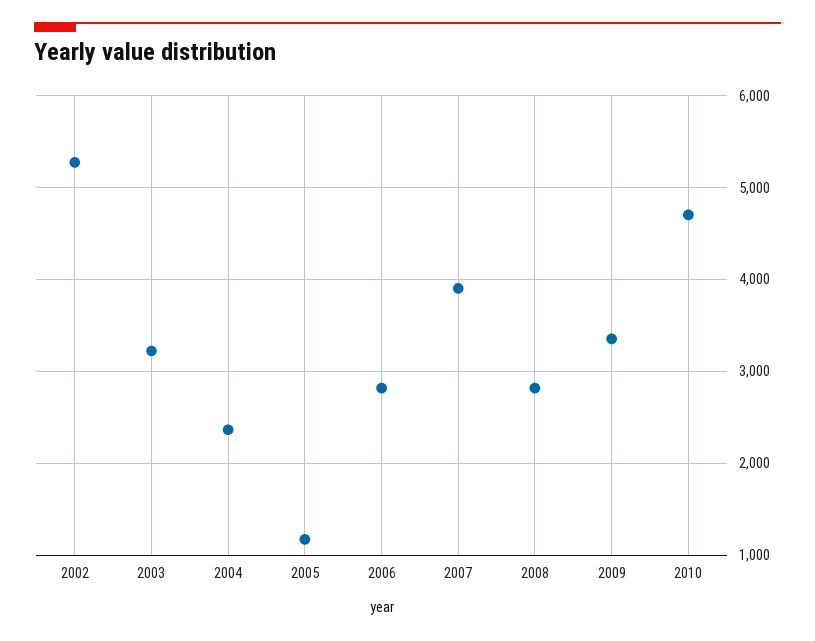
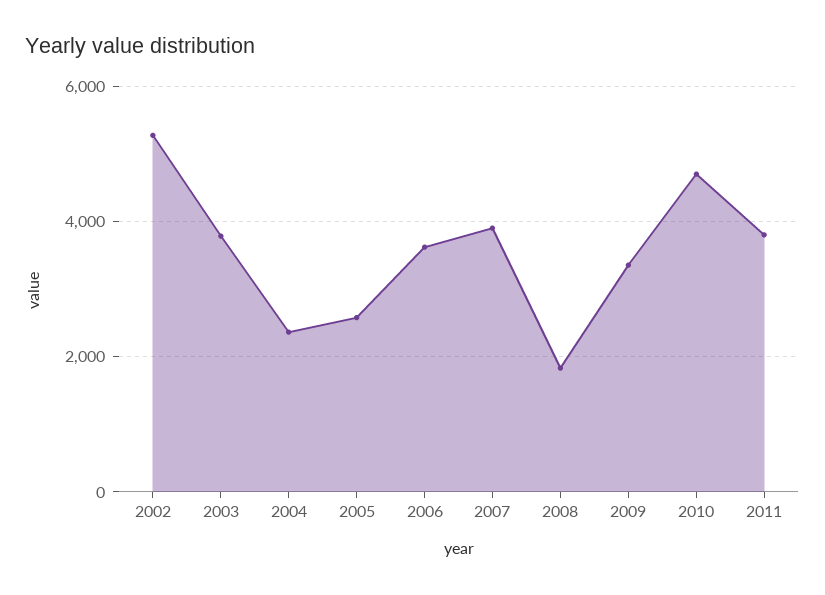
2003: 3200 -> 3800
2005: 1200 -> 2600
2006: 2800 -> 3600
2008: 2800 -> 1800
2011: none -> 3800

